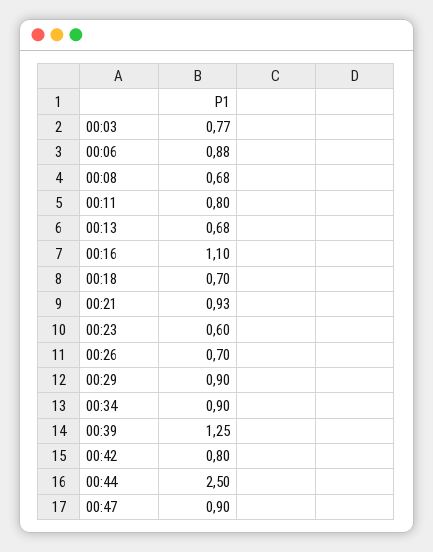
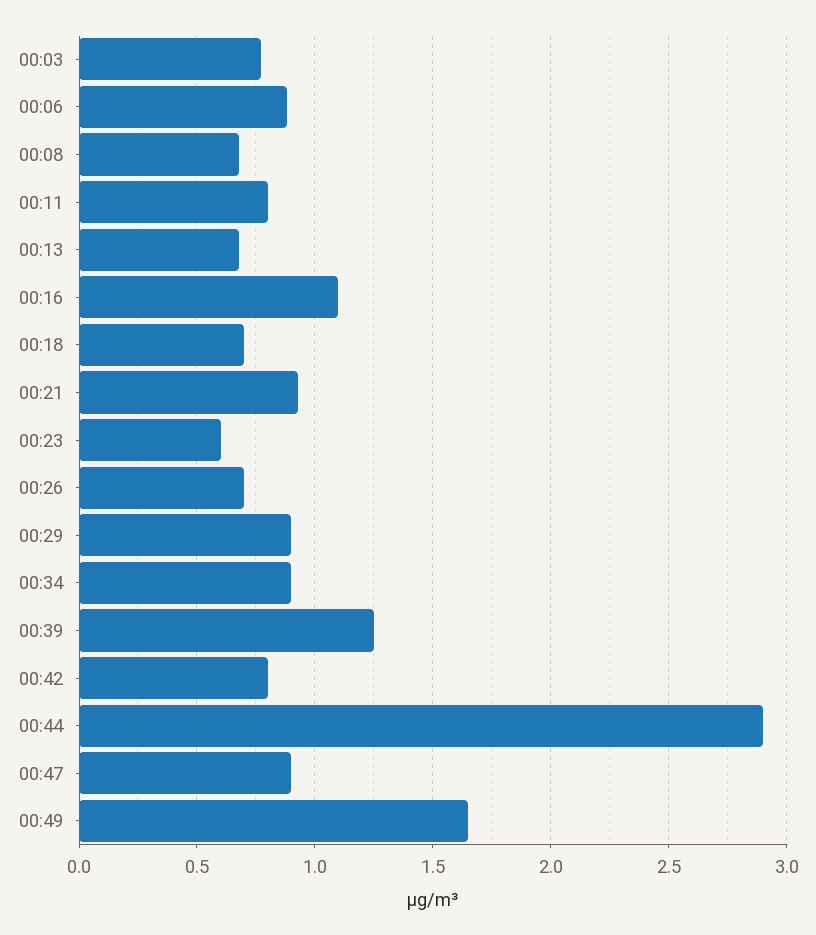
00:44: 2.5 -> 2.9
00:49: none -> 1.65

